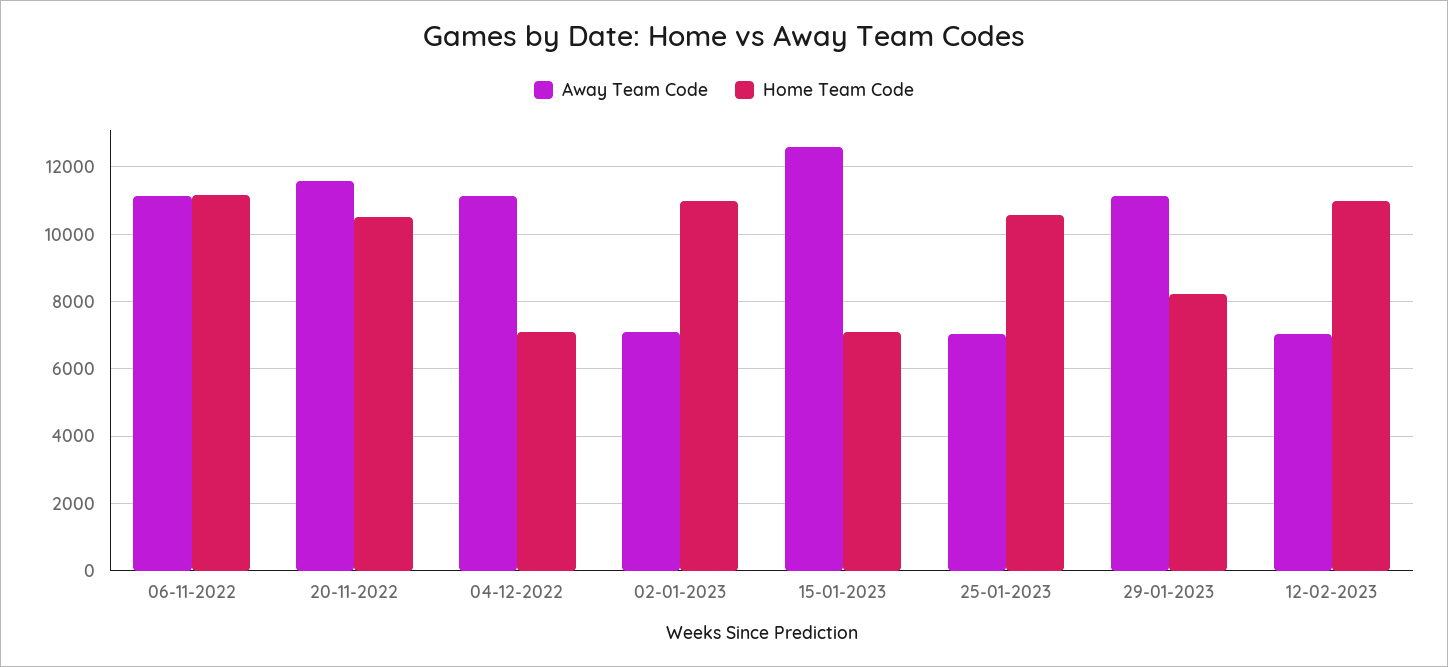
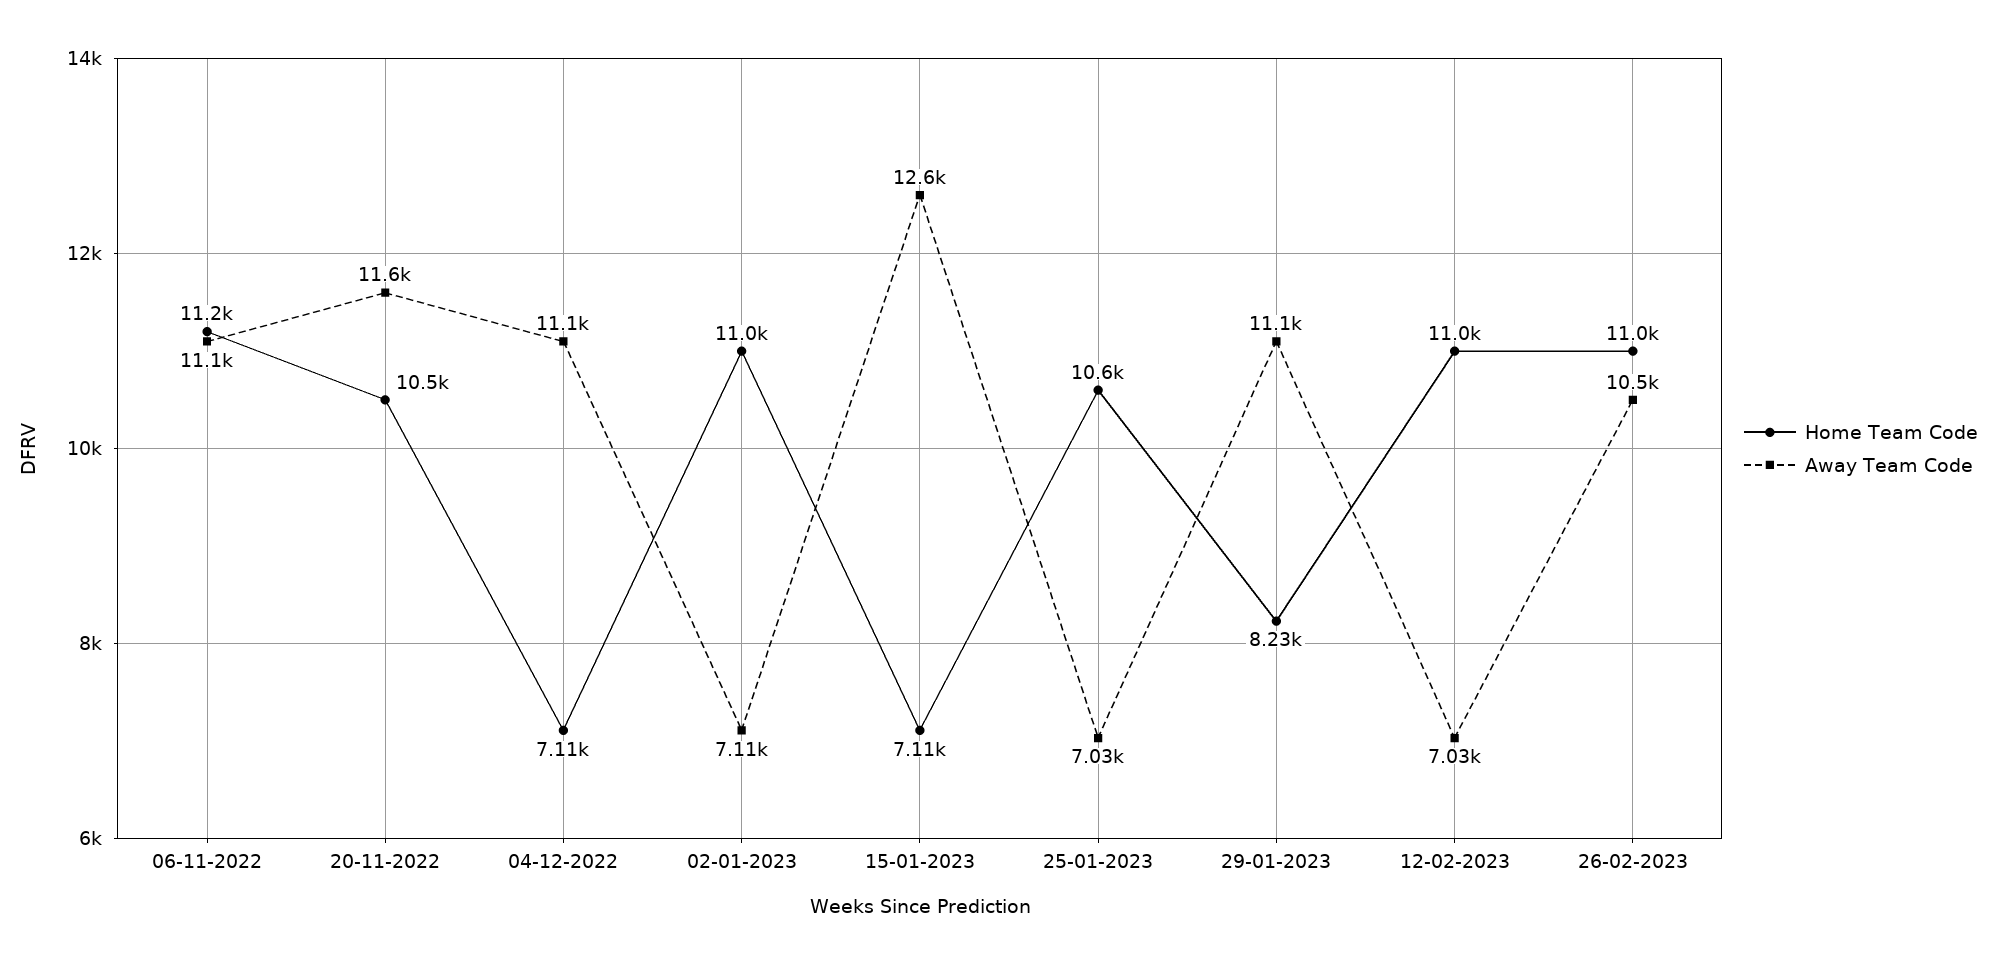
Home Team Code, 26-02-2023: none -> 11000
Away Team Code, 26-02-2023: none -> 10500

